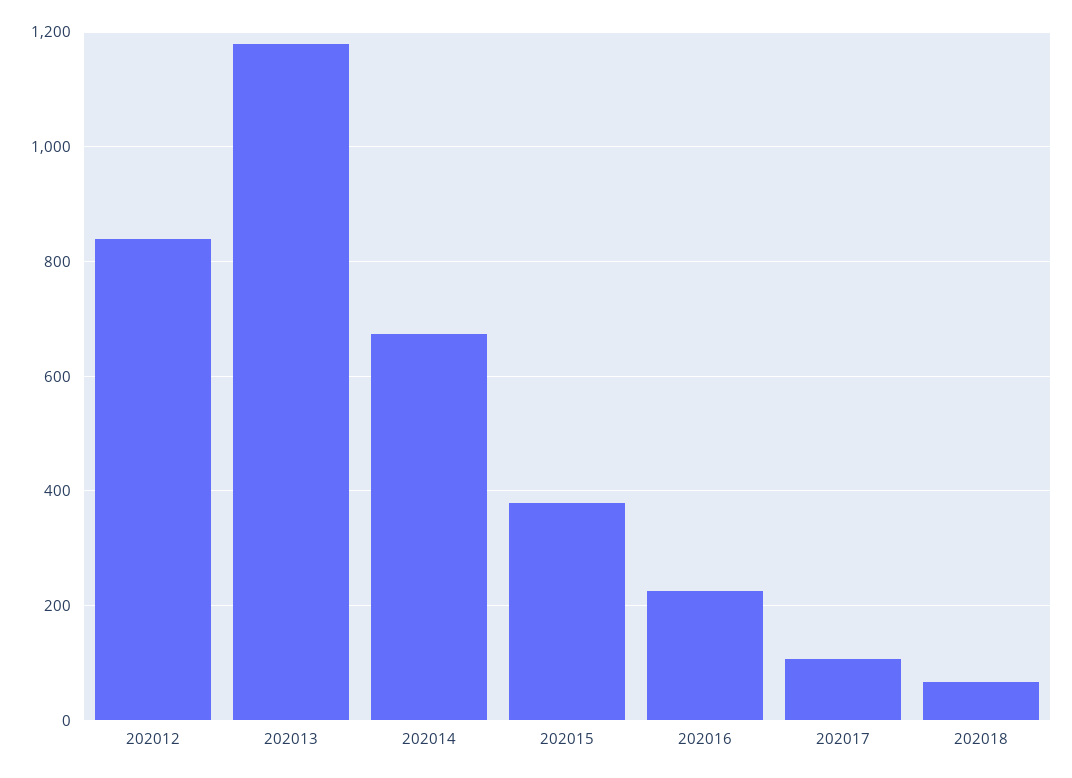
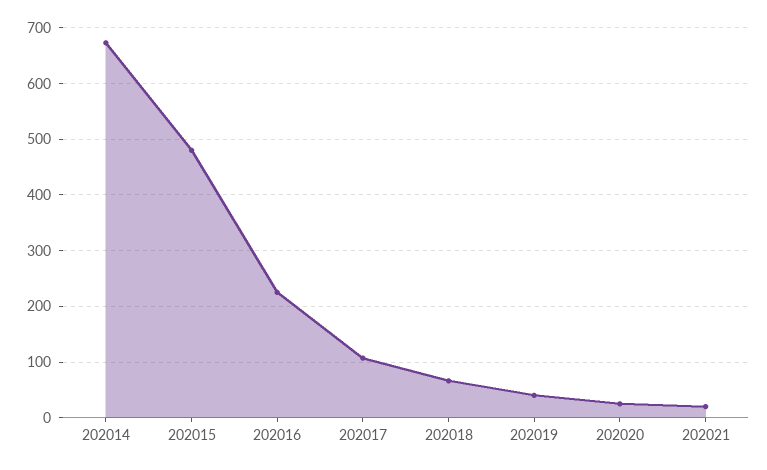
202012: 840 -> none
202013: 1180 -> none
202015: 380 -> 480
202019: none -> 40
202020: none -> 20
202021: none -> 20

